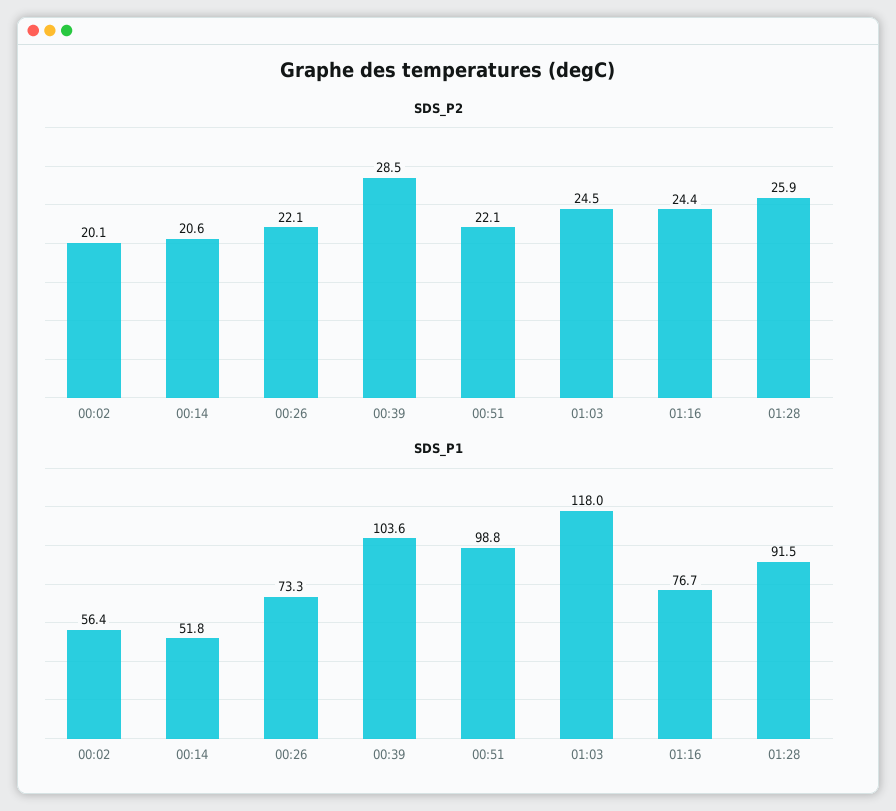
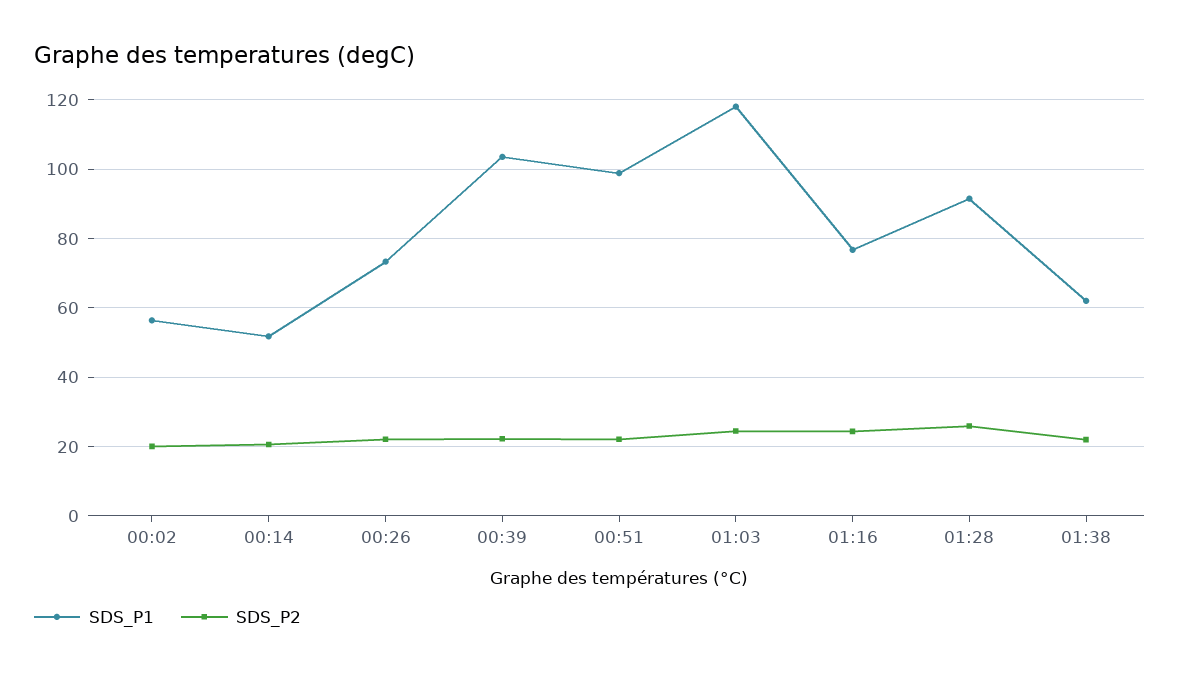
SDS_P2, 00:39: 28.5 -> 22
SDS_P1, 01:38: none -> 62
SDS_P2, 01:38: none -> 22

